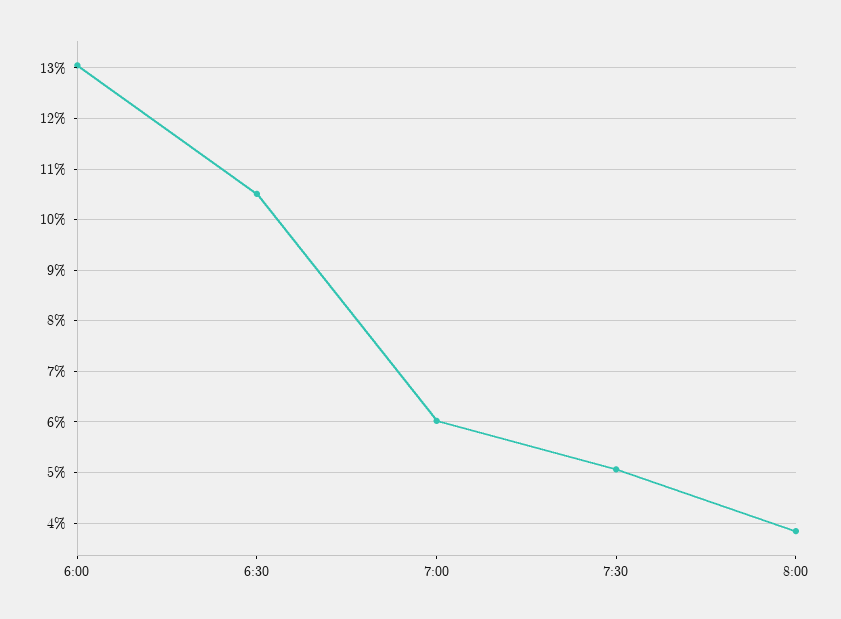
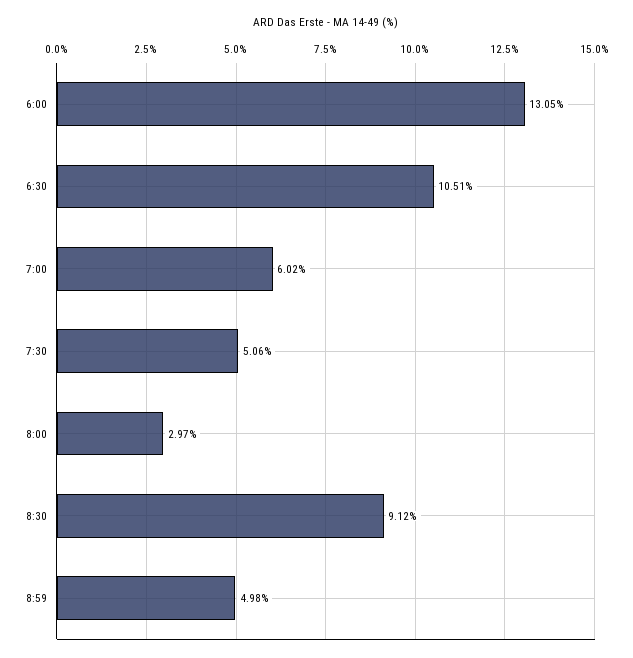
8:00: 3.8 -> 2.97
8:30: none -> 9.12
8:59: none -> 4.98

